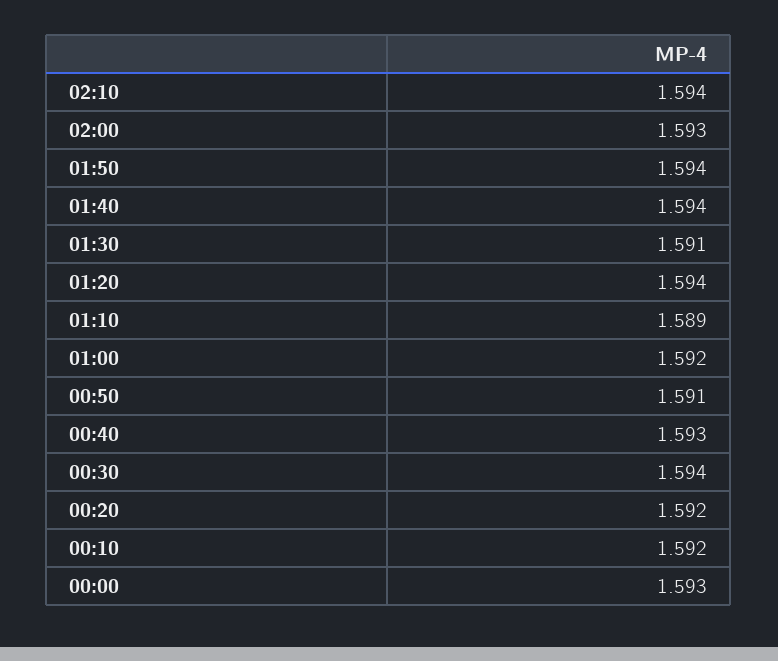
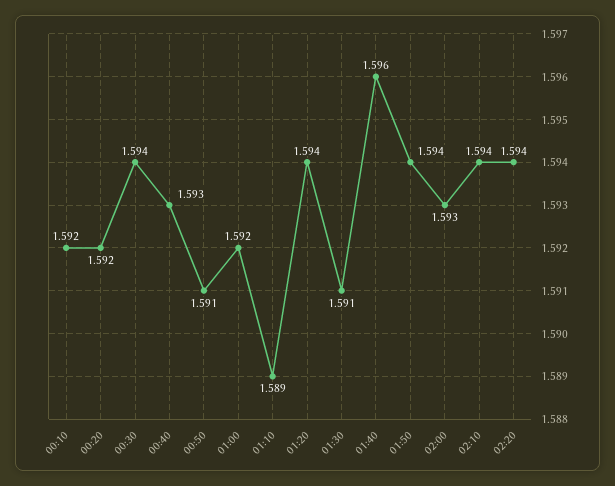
01:40: 1.594 -> 1.596
00:00: 1.593 -> none
02:20: none -> 1.594

